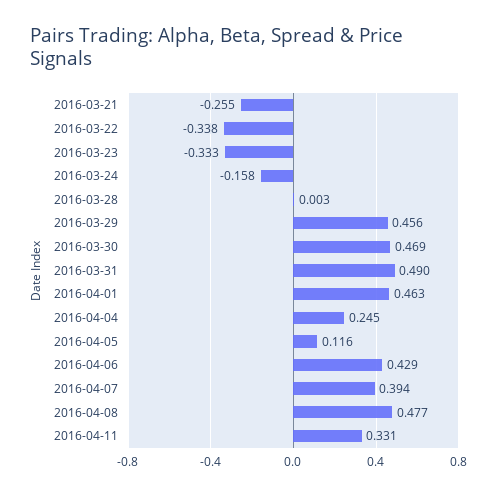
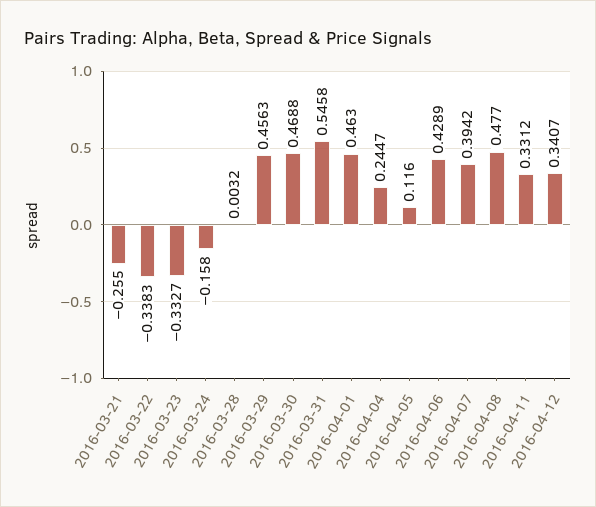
2016-03-31: 0.49 -> 0.5458
2016-04-12: none -> 0.3407

